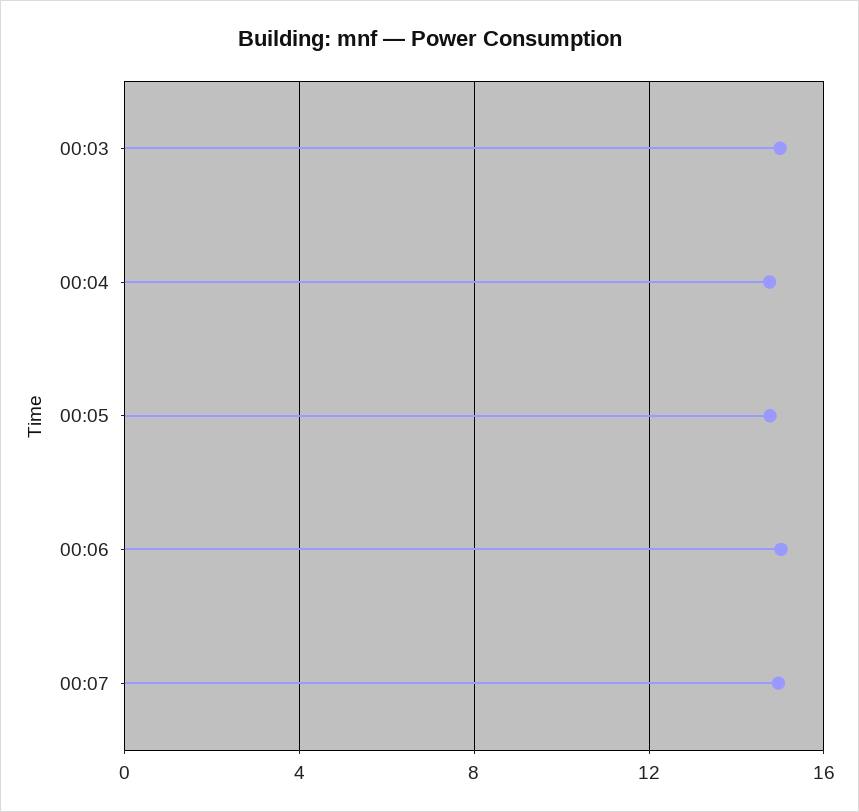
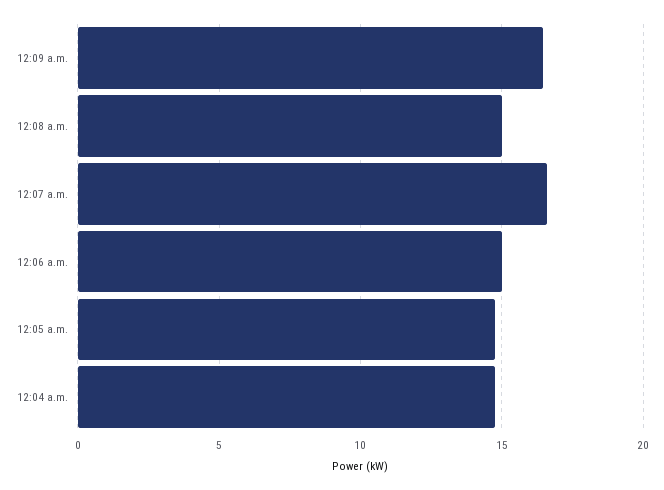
00:03: 15 -> none
00:07: 15 -> 16.5
12:09 a.m.: none -> 16.5
12:08 a.m.: none -> 15

